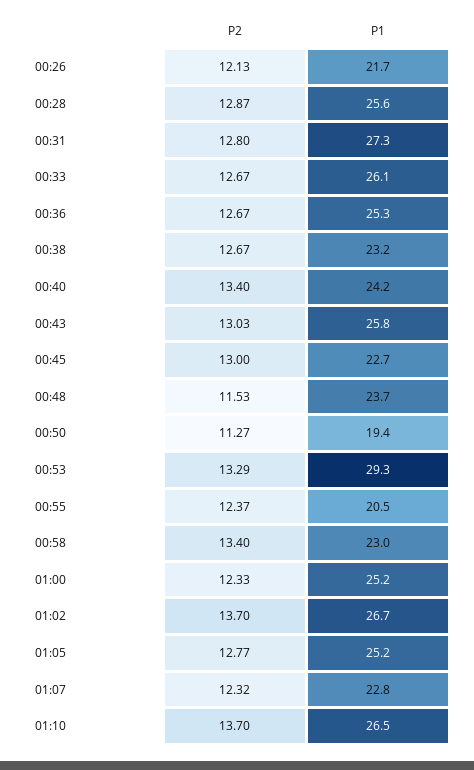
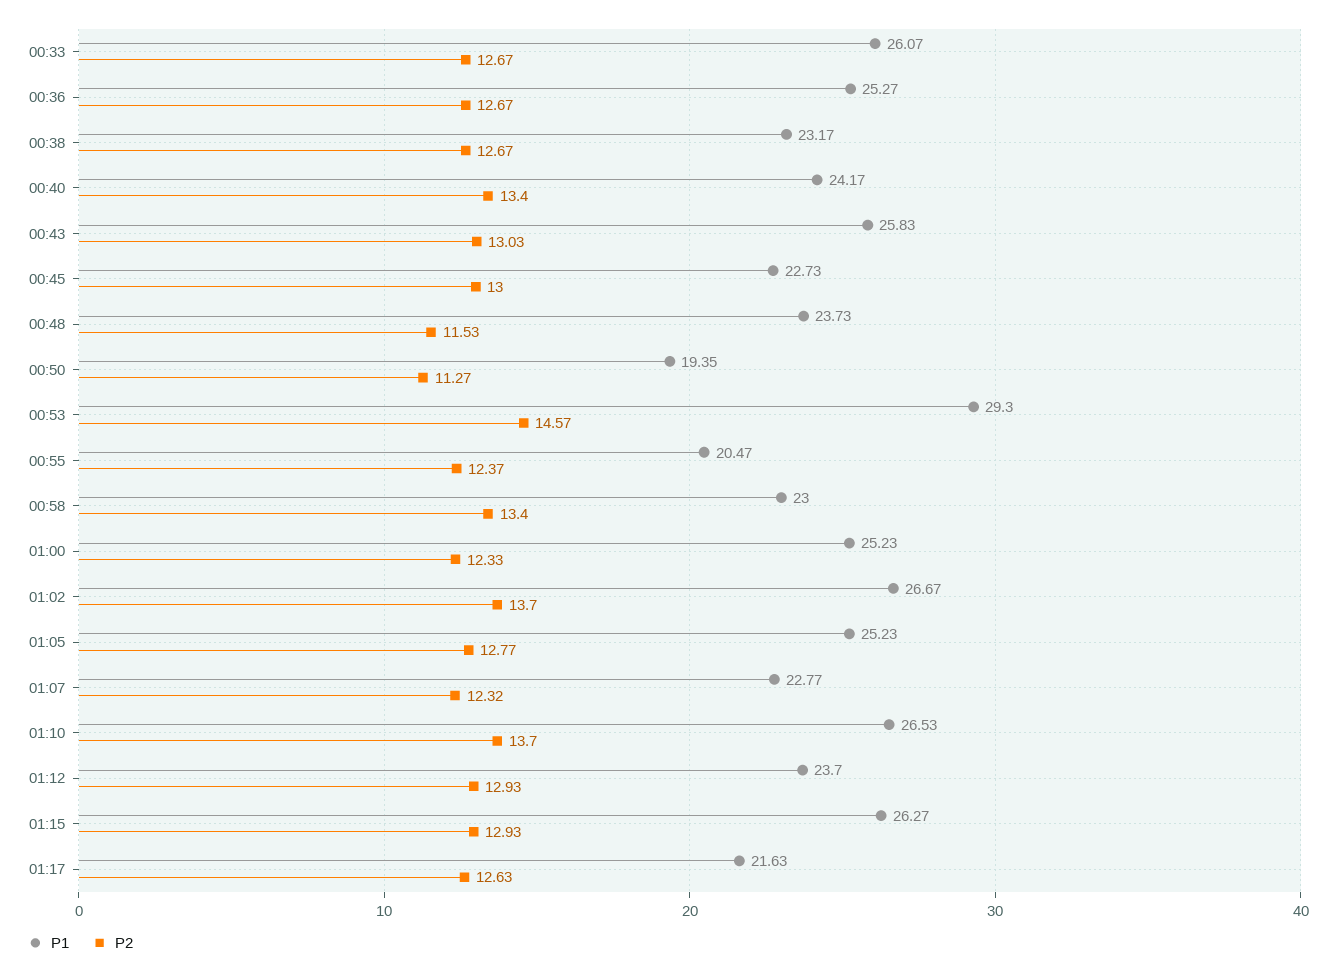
P2, 00:26: 12.13 -> none
P1, 00:26: 21.7 -> none
P2, 00:28: 12.87 -> none
P1, 00:28: 25.6 -> none
P2, 00:31: 12.8 -> none
P1, 00:31: 27.3 -> none
P2, 00:53: 13.29 -> 14.57
P1, 01:12: none -> 23.7
P2, 01:12: none -> 12.93
P1, 01:15: none -> 26.27
P2, 01:15: none -> 12.93
P1, 01:17: none -> 21.63
P2, 01:17: none -> 12.63

